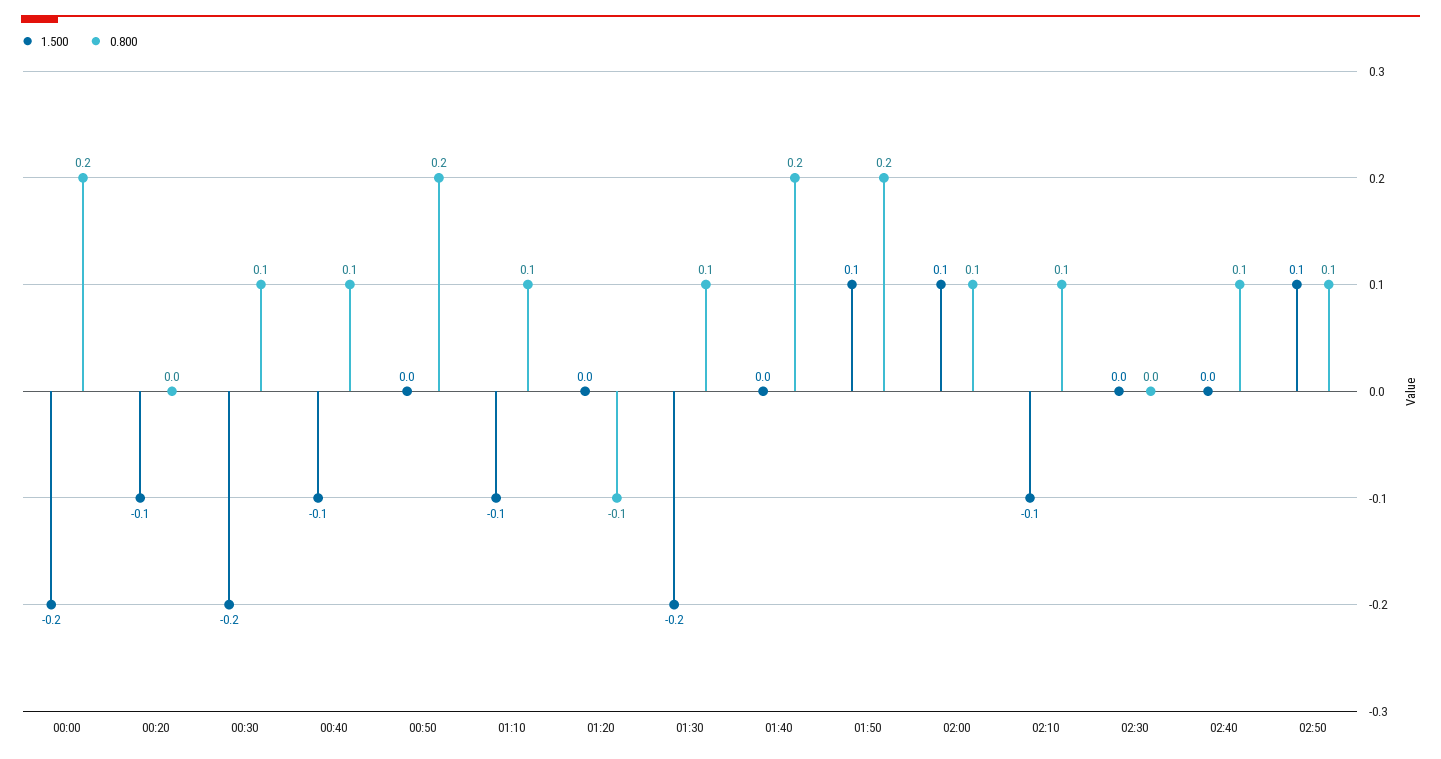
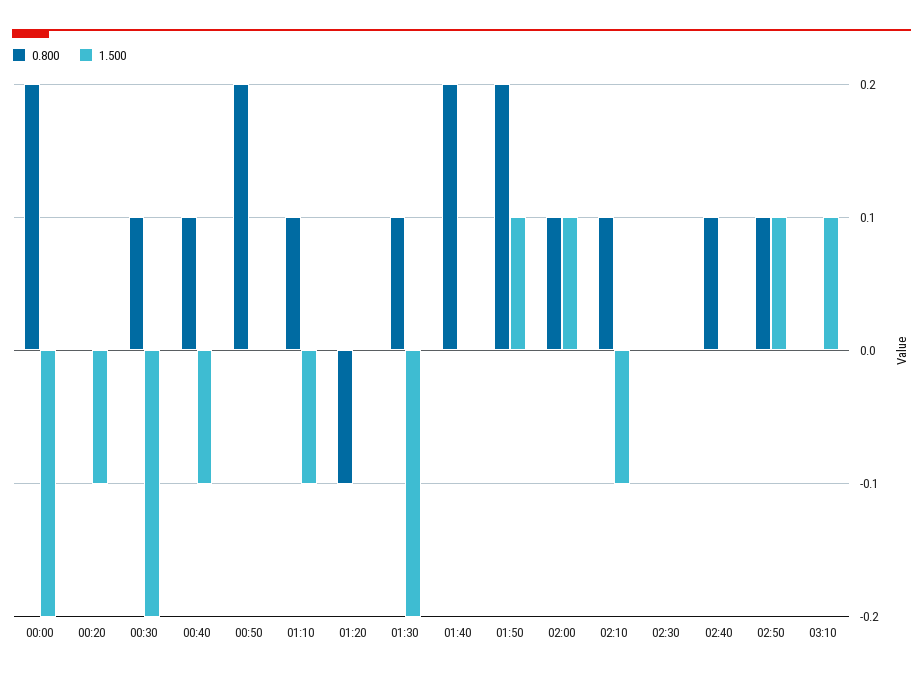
0.800, 03:10: none -> 0
1.500, 03:10: none -> 0.1

